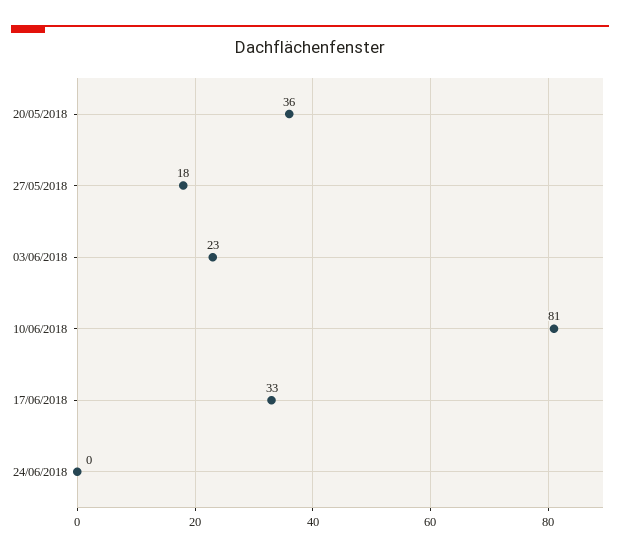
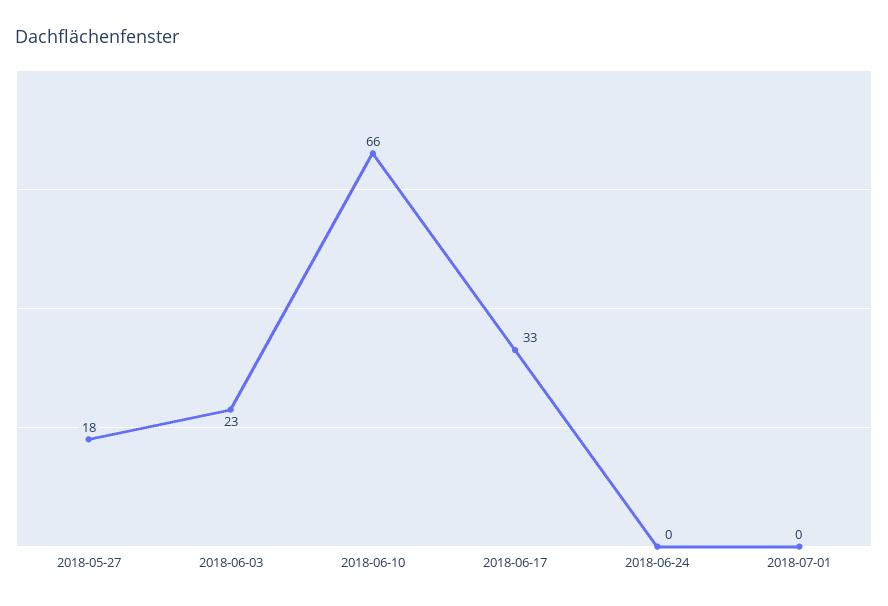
20/05/2018: 36 -> none
10/06/2018: 81 -> 66
2018-07-01: none -> 0

